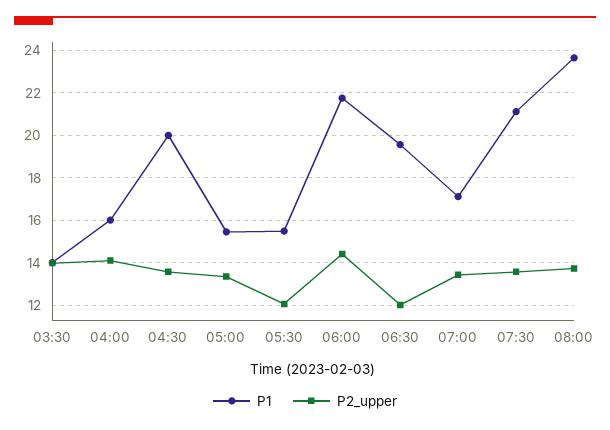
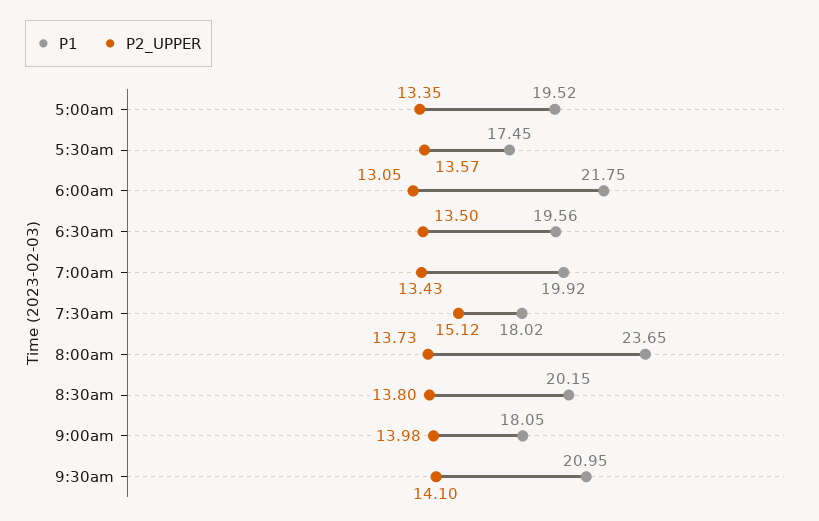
P1, 03:30: 14 -> none
P2_upper, 03:30: 14 -> none
P1, 04:00: 16 -> none
P2_upper, 04:00: 14 -> none
P1, 04:30: 20 -> none
P2_upper, 04:30: 13.5 -> none
P1, 05:00: 15.5 -> 19.52
P1, 05:30: 15.5 -> 17.45
P2_upper, 05:30: 12 -> 13.57
P2_upper, 06:00: 14.5 -> 13.05
P2_upper, 06:30: 12 -> 13.5
P1, 07:00: 17 -> 19.92
P1, 07:30: 21 -> 18.02
P2_upper, 07:30: 13.5 -> 15.12
P1, 8:30am: none -> 20.15
P2_upper, 8:30am: none -> 13.8
P1, 9:00am: none -> 18.05
P2_upper, 9:00am: none -> 13.98
P1, 9:30am: none -> 20.95
P2_upper, 9:30am: none -> 14.1

